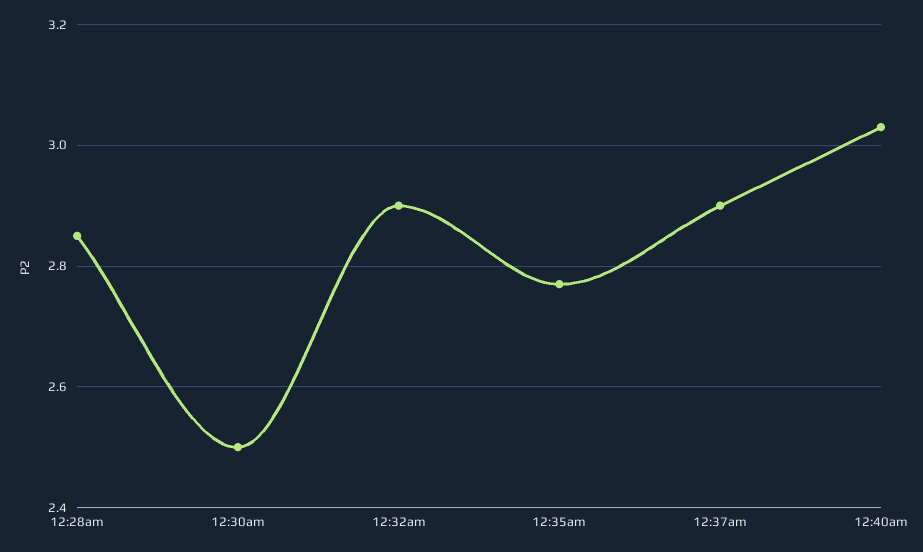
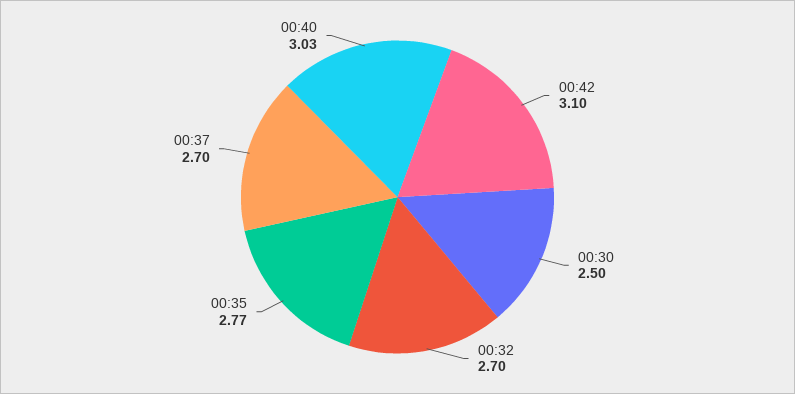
12:28am: 2.85 -> none
12:32am: 2.9 -> 2.7
12:37am: 2.9 -> 2.7
00:42: none -> 3.1

